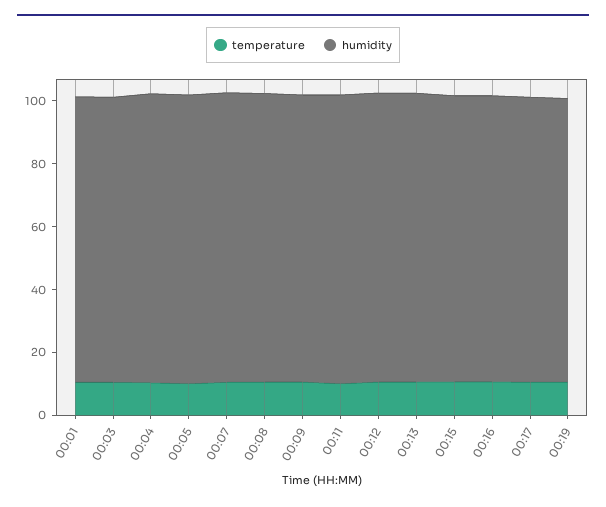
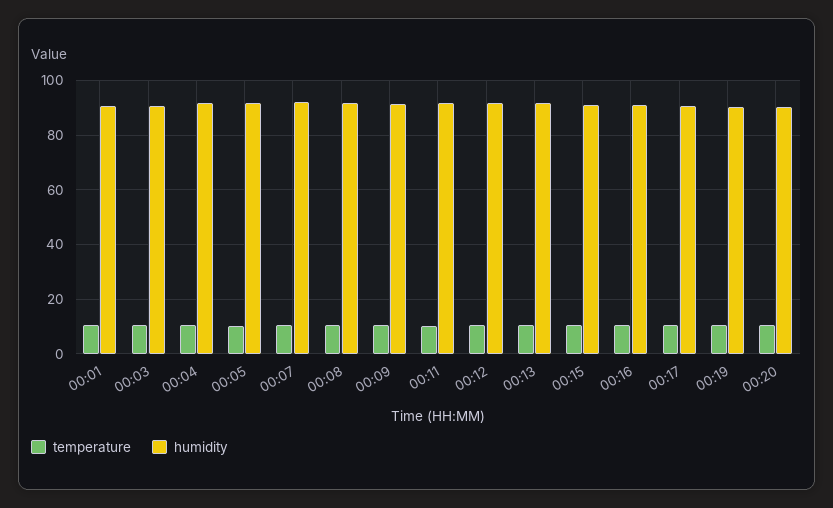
temperature, 00:20: none -> 10
humidity, 00:20: none -> 90

